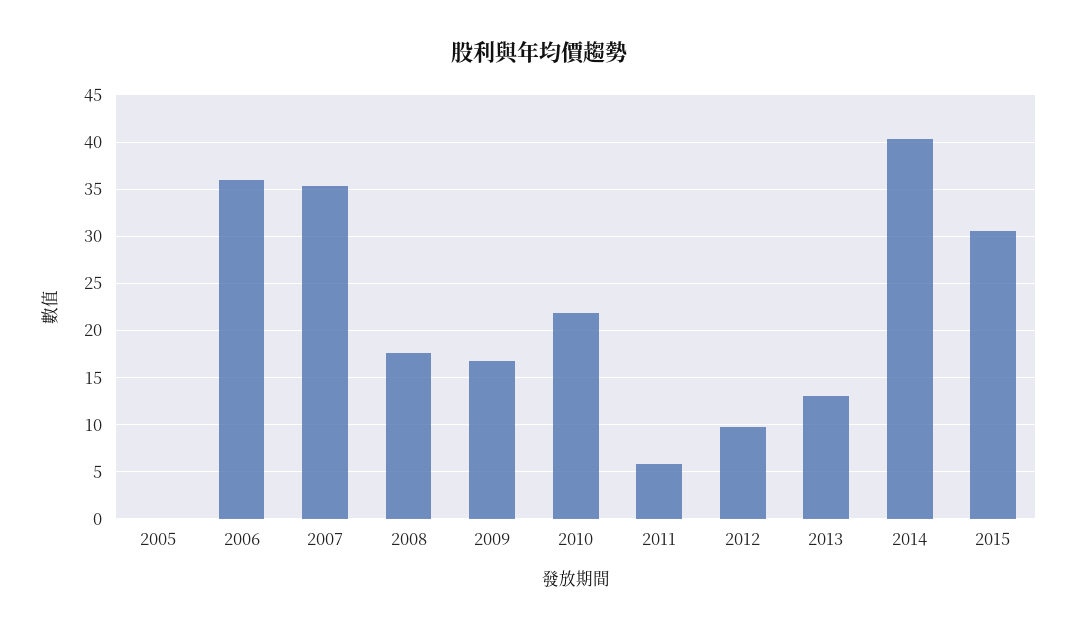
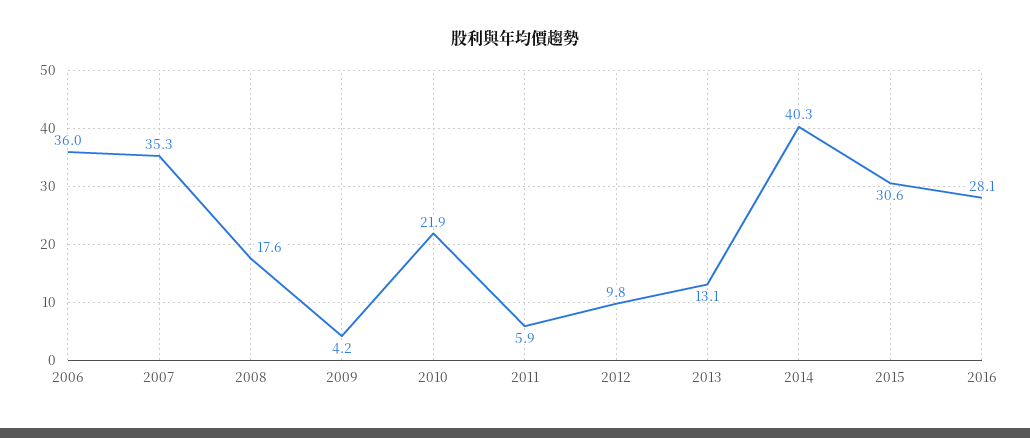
2005: 0 -> none
2009: 17 -> 4.2
2016: none -> 28.1

